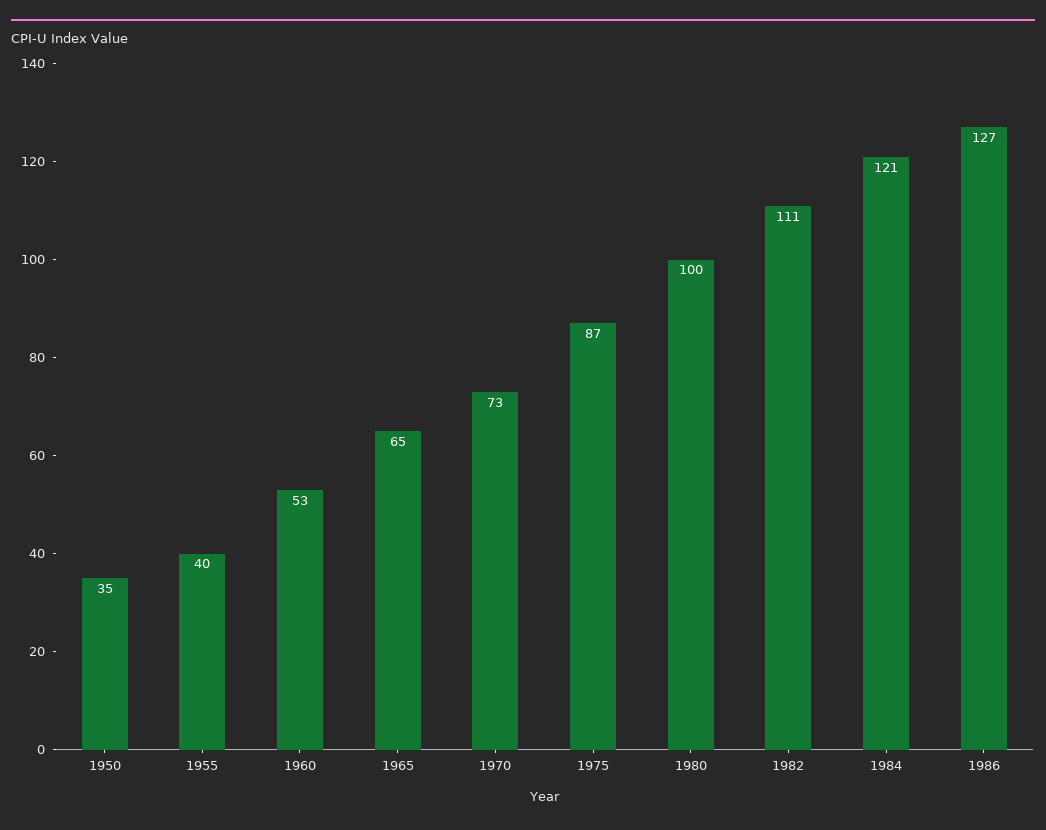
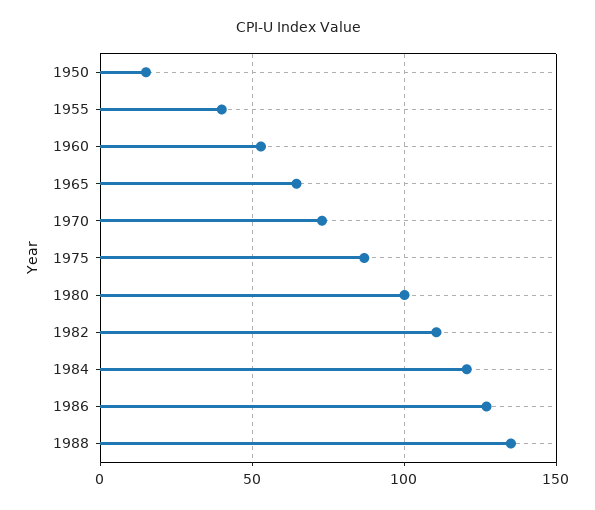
1950: 35 -> 15
1988: none -> 135

